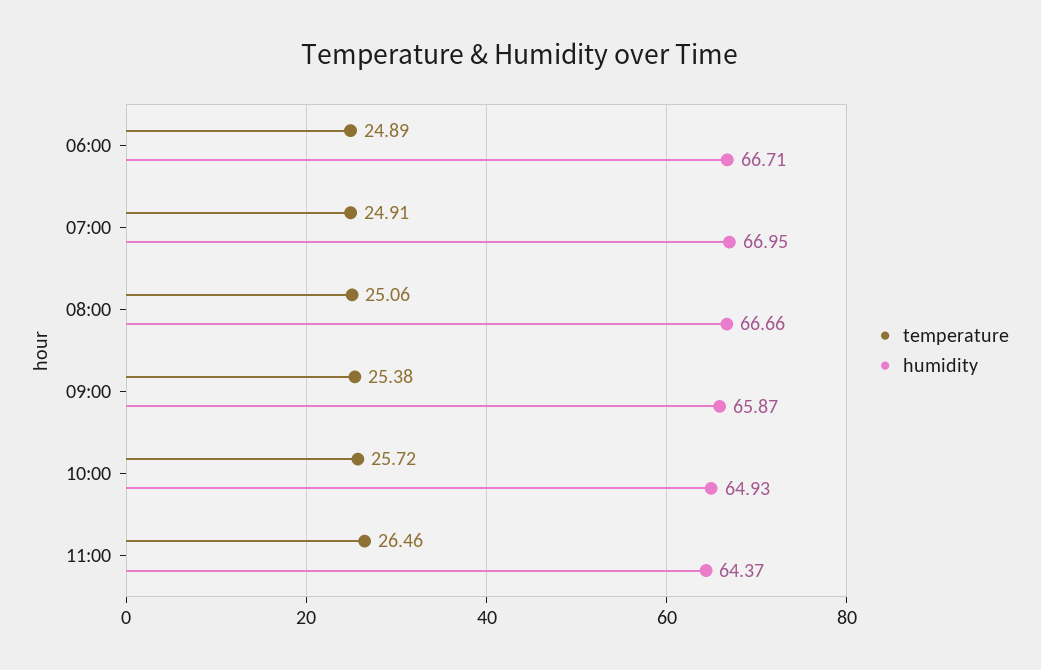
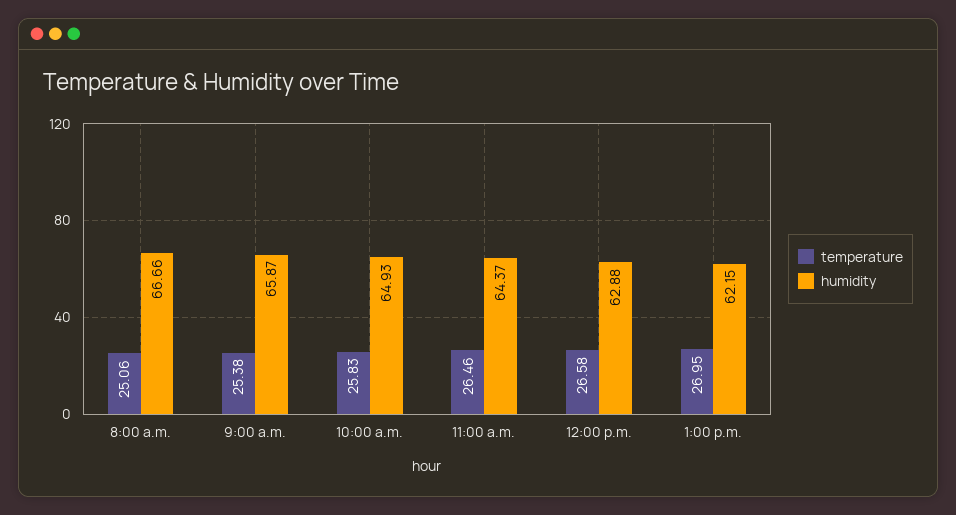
temperature, 06:00: 24.89 -> none
humidity, 06:00: 66.71 -> none
temperature, 07:00: 24.91 -> none
humidity, 07:00: 66.95 -> none
temperature, 10:00: 25.72 -> 25.83
temperature, 12:00 p.m.: none -> 26.58
humidity, 12:00 p.m.: none -> 62.88
temperature, 1:00 p.m.: none -> 26.95
humidity, 1:00 p.m.: none -> 62.15

